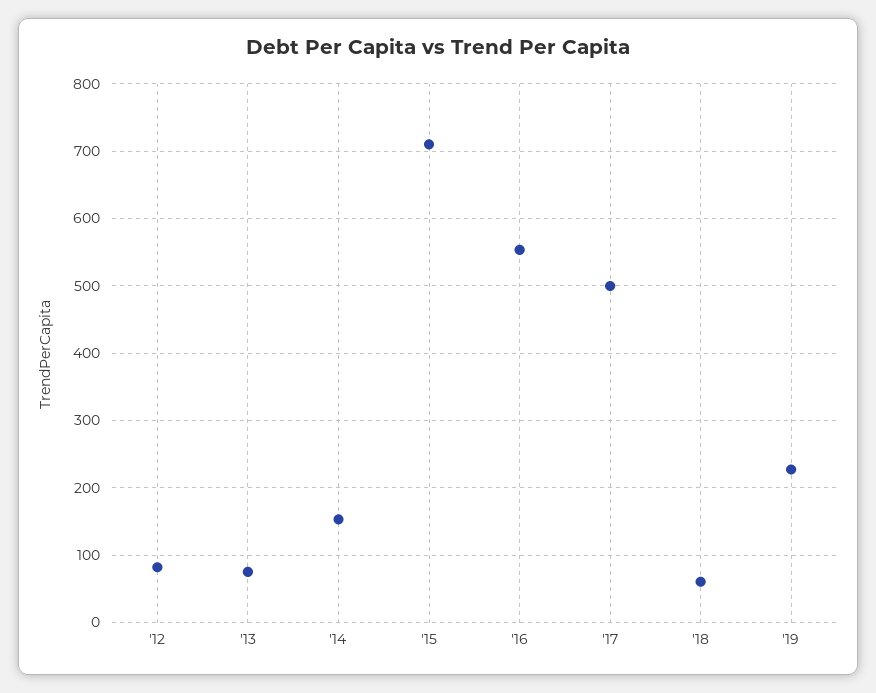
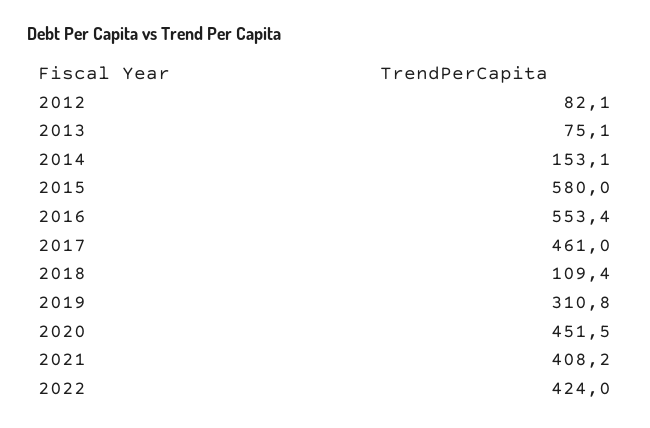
'15: 710 -> 580
'17: 500 -> 461
'18: 60 -> 109.4
'19: 230 -> 310.8
2020: none -> 451.5
2021: none -> 408.2
2022: none -> 424

